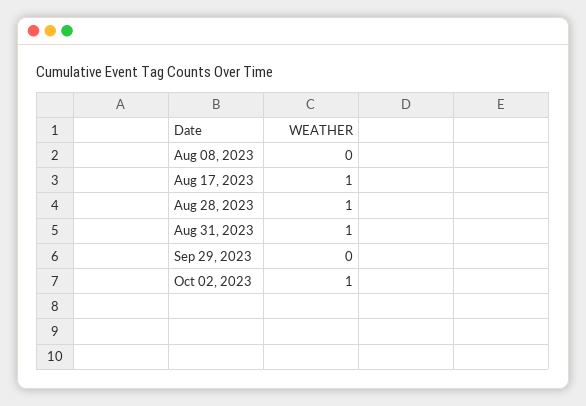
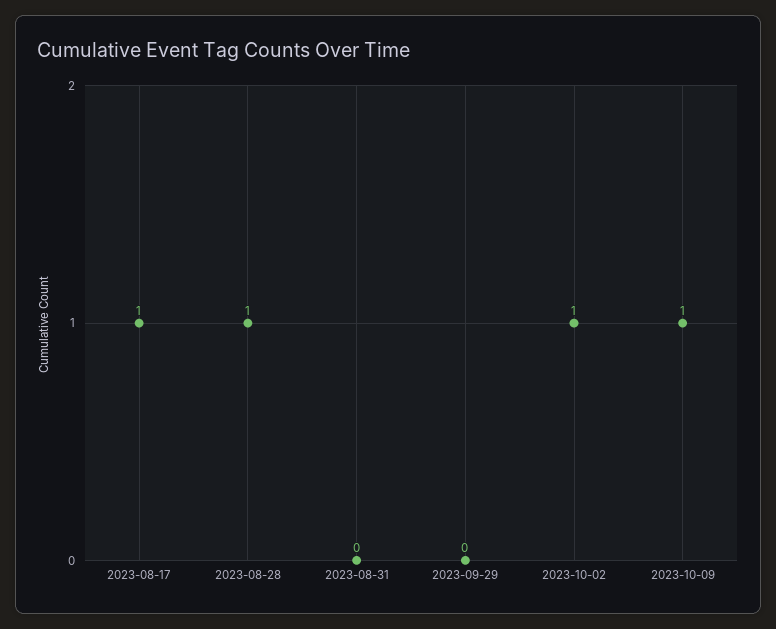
Aug 08, 2023: 0 -> none
Aug 31, 2023: 1 -> 0
2023-10-09: none -> 1

